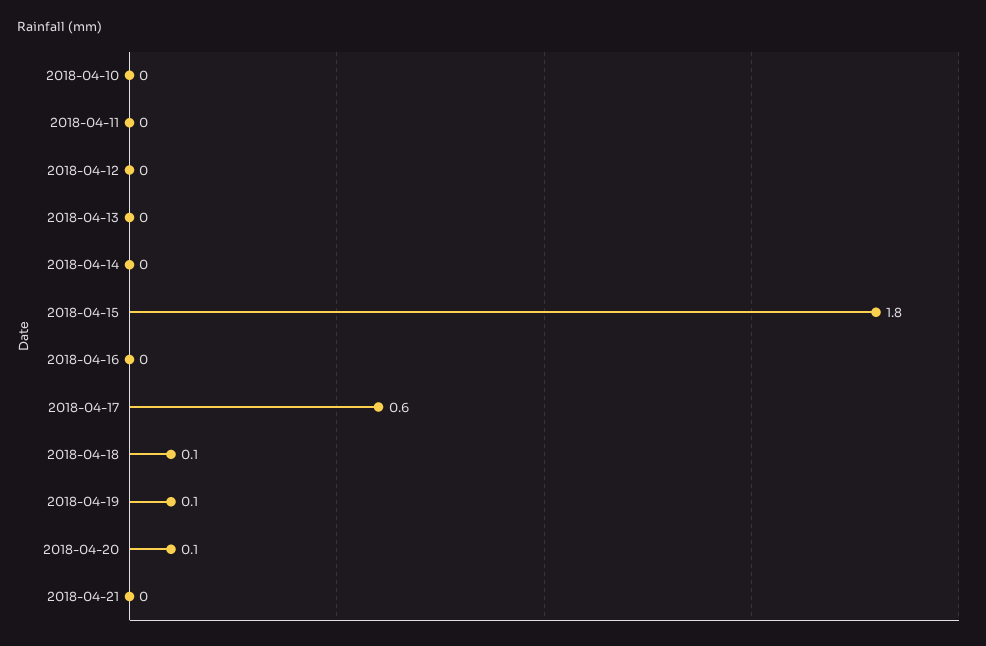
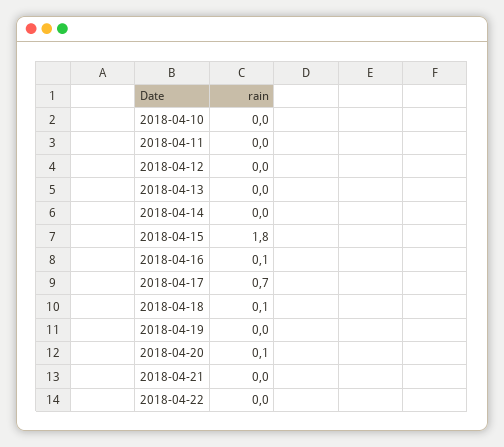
2018-04-16: 0 -> 0.1
2018-04-17: 0.6 -> 0.7
2018-04-19: 0.1 -> 0
2018-04-22: none -> 0

